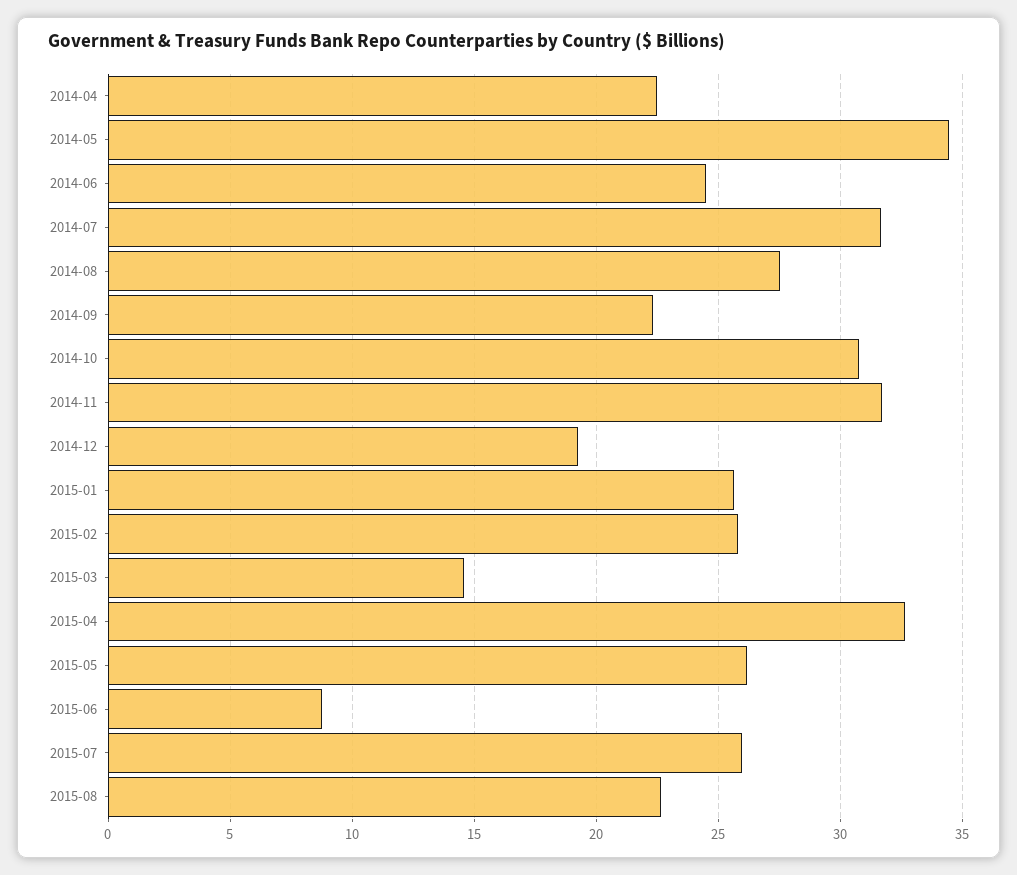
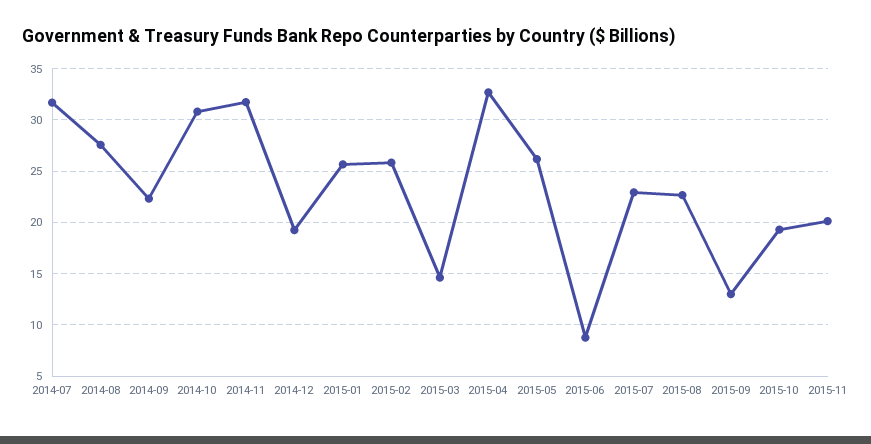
2014-04: 22.5 -> none
2014-05: 34.5 -> none
2014-06: 24.5 -> none
2015-07: 26 -> 23
2015-09: none -> 13
2015-10: none -> 19
2015-11: none -> 20

